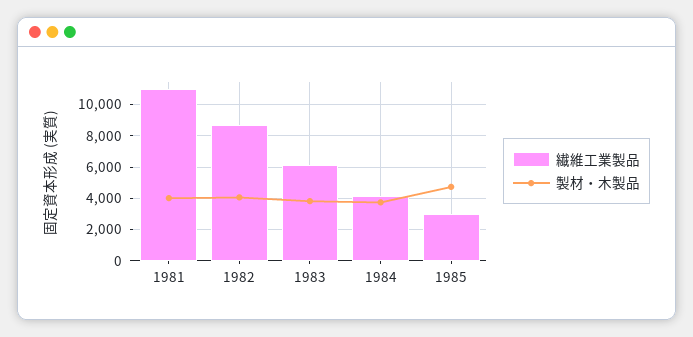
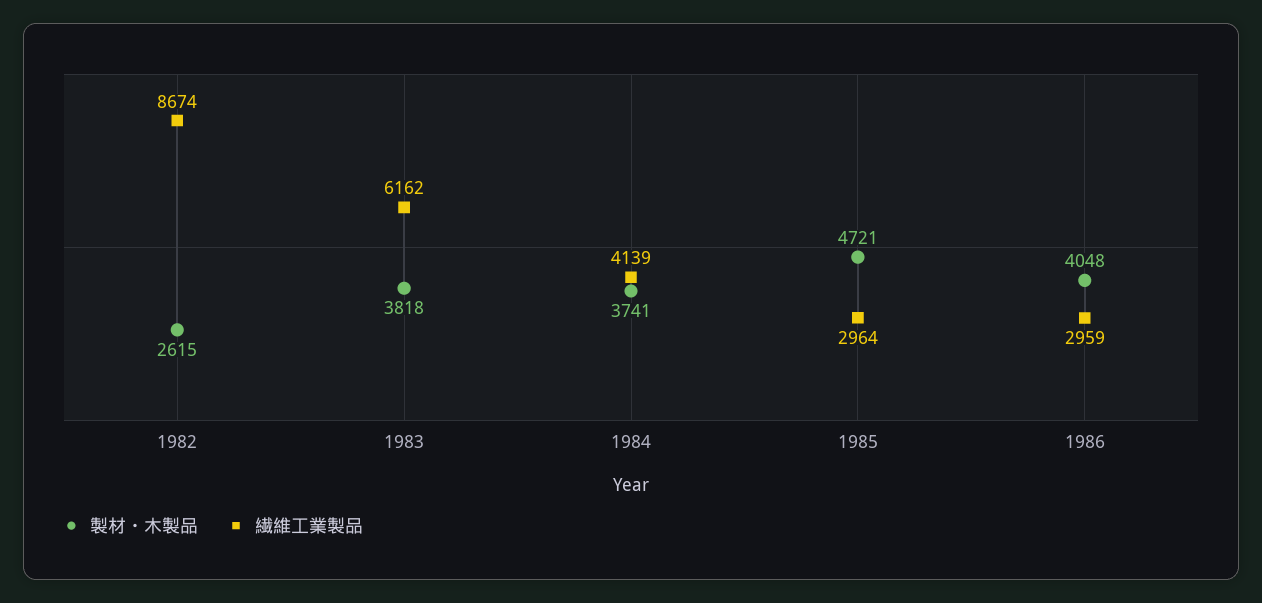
繊維工業製品, 1981: 11000 -> none
製材・木製品, 1981: 4000 -> none
製材・木製品, 1982: 4000 -> 2615
製材・木製品, 1986: none -> 4048
繊維工業製品, 1986: none -> 2959

